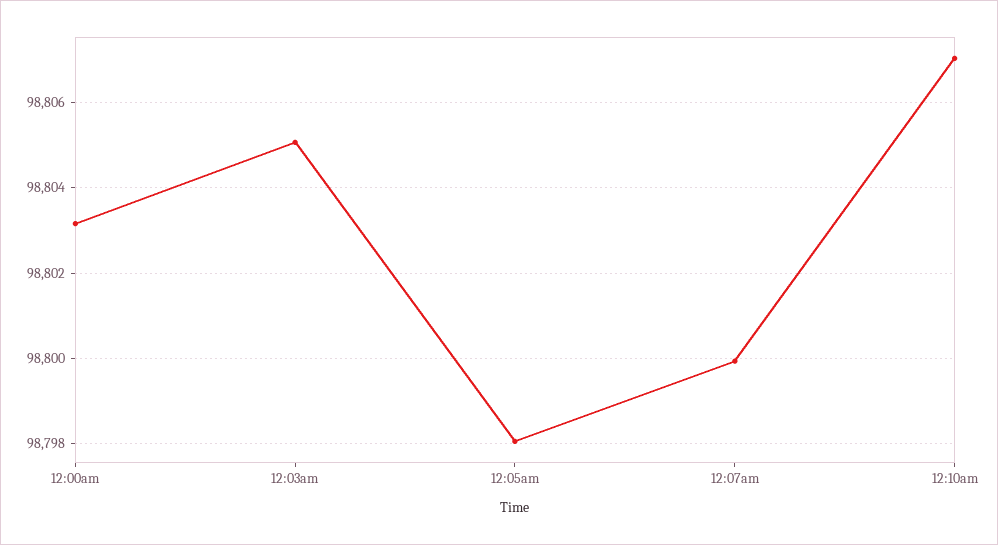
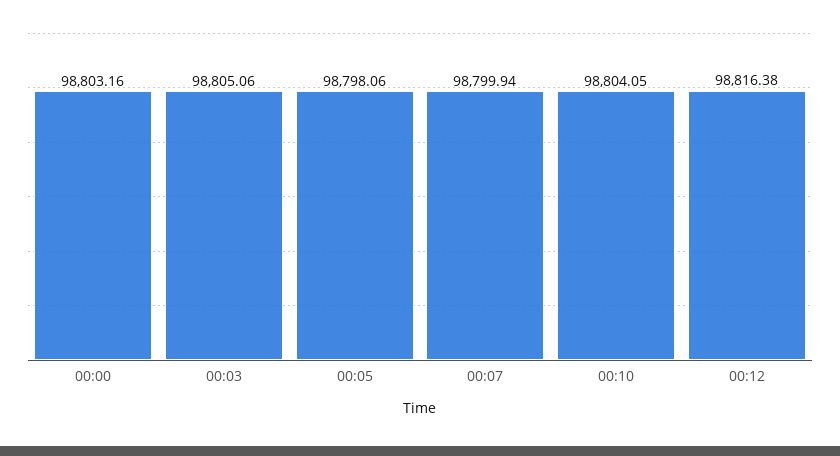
12:10am: 98807 -> 98804.05
00:12: none -> 98816.38

